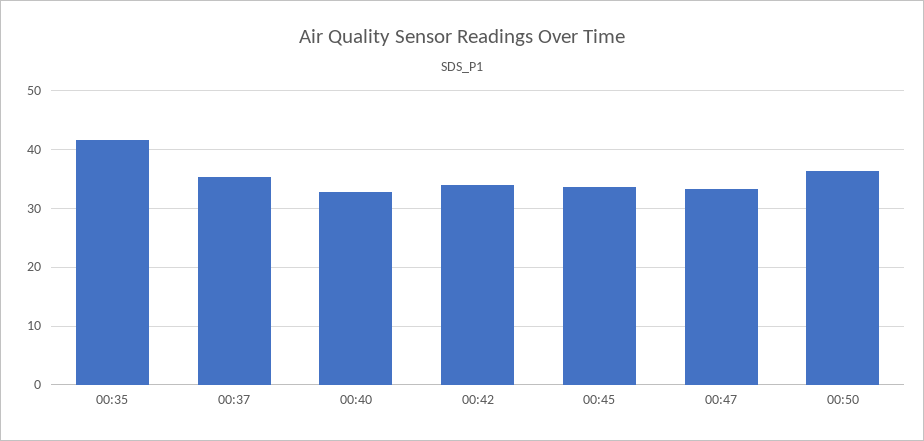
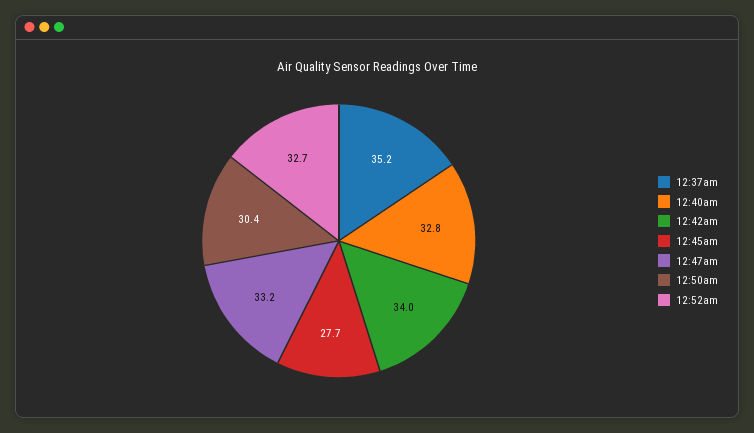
00:35: 42 -> none
00:45: 34 -> 27.7
00:50: 36 -> 30.4
12:52am: none -> 32.7

